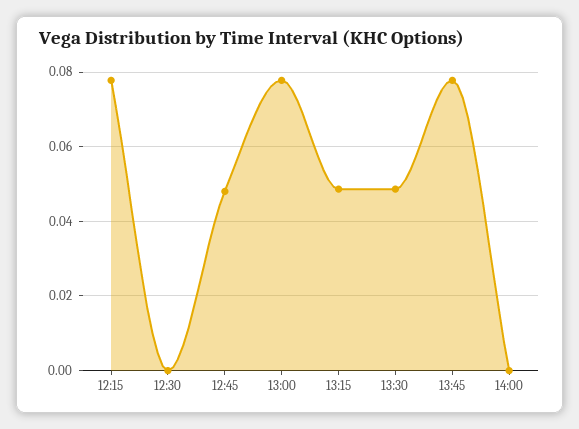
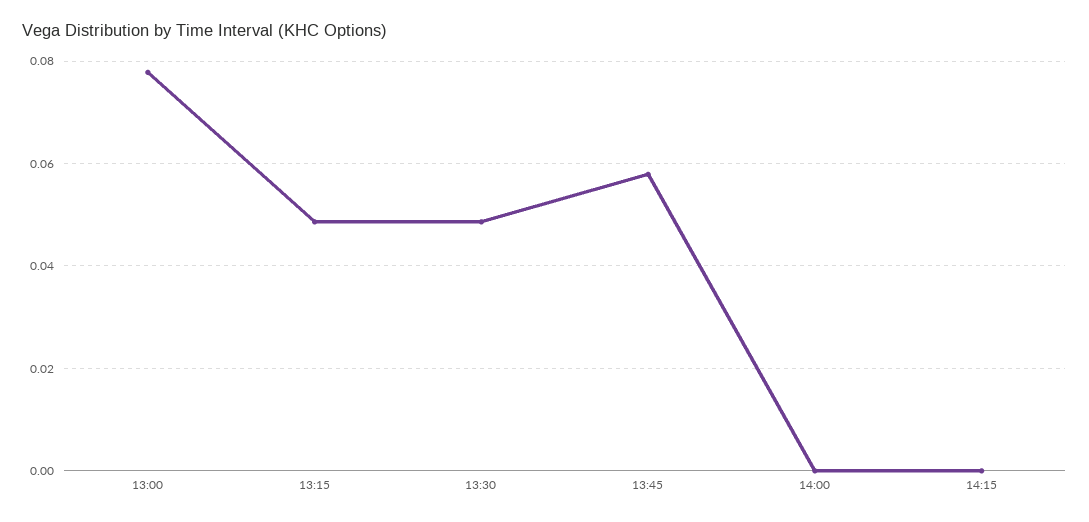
12:15: 0.078 -> none
12:30: 0 -> none
12:45: 0.048 -> none
13:45: 0.078 -> 0.058
14:15: none -> 0

